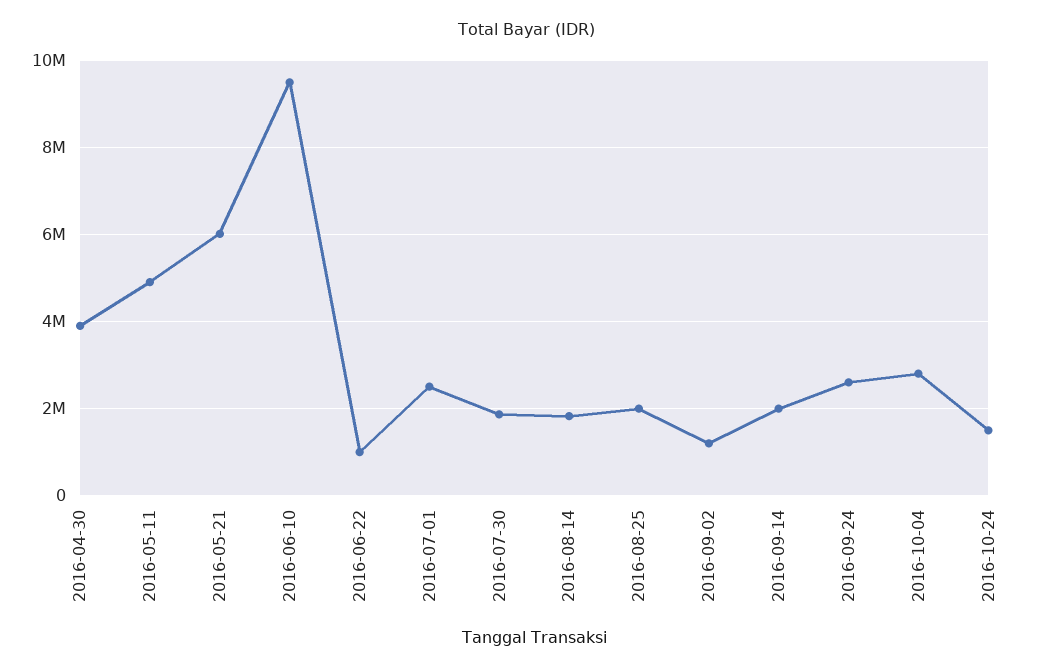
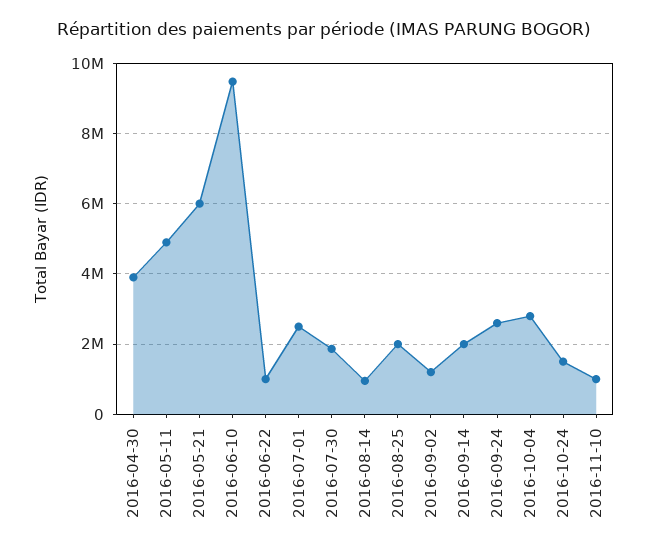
2016-08-14: 1800000 -> 1000000
2016-11-10: none -> 1000000

